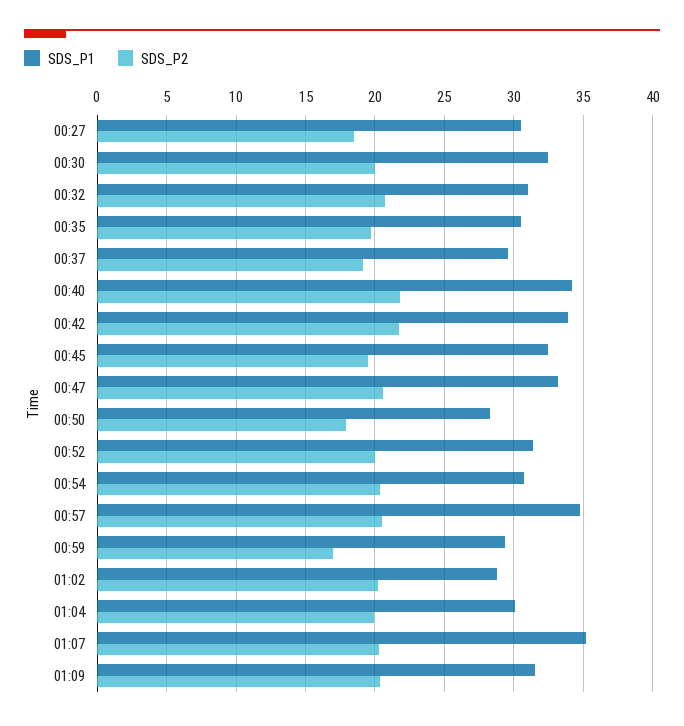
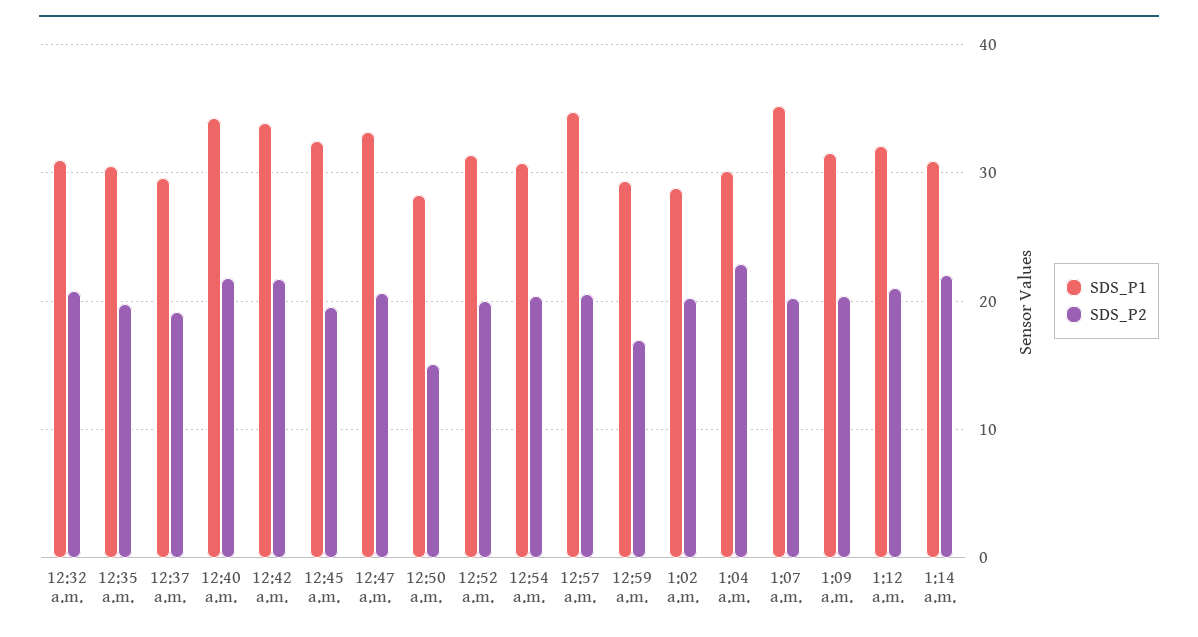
SDS_P1, 00:27: 30.5 -> none
SDS_P2, 00:27: 18.5 -> none
SDS_P1, 00:30: 32.5 -> none
SDS_P2, 00:30: 20 -> none
SDS_P2, 00:50: 18 -> 15
SDS_P2, 01:04: 20 -> 23
SDS_P1, 1:12 a.m.: none -> 32
SDS_P2, 1:12 a.m.: none -> 21
SDS_P1, 1:14 a.m.: none -> 31
SDS_P2, 1:14 a.m.: none -> 22

